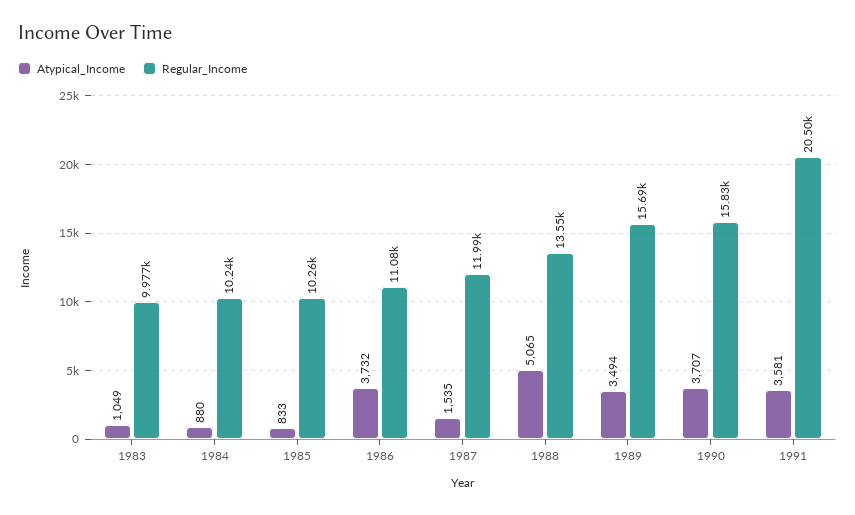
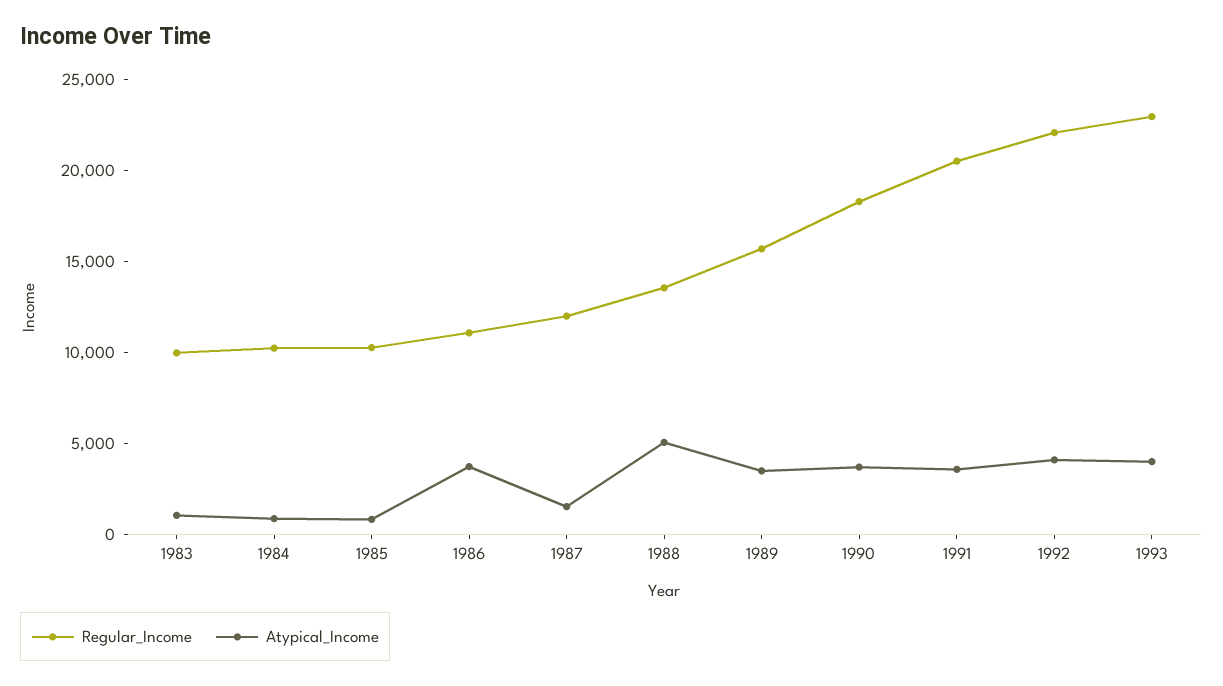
Regular_Income, 1990: 15830 -> 18000
Regular_Income, 1992: none -> 22000
Atypical_Income, 1992: none -> 4000
Regular_Income, 1993: none -> 23000
Atypical_Income, 1993: none -> 4000

